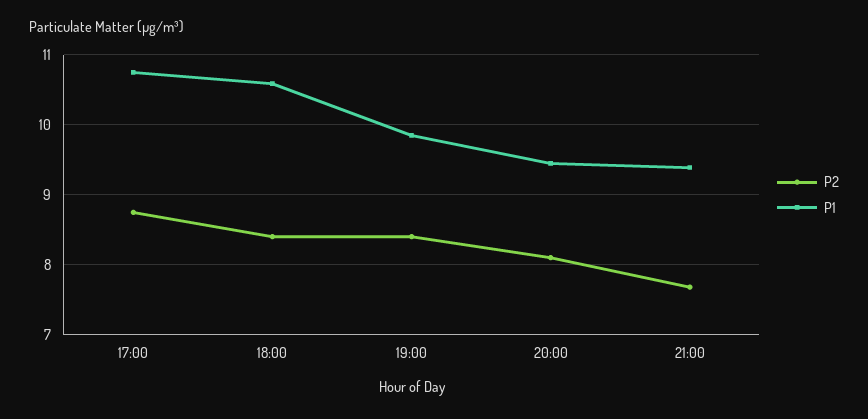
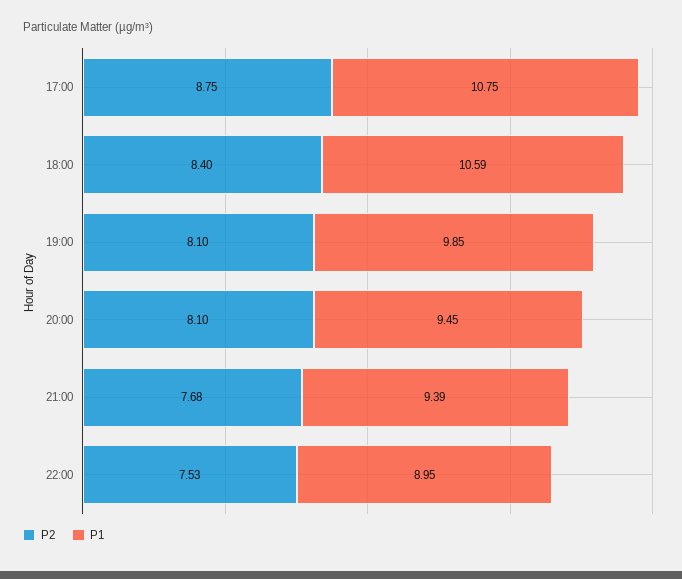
P2, 19:00: 8.4 -> 8.1
P2, 22:00: none -> 7.53
P1, 22:00: none -> 8.95

